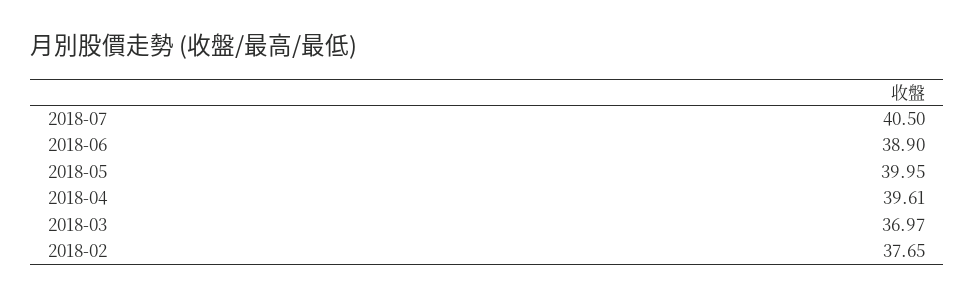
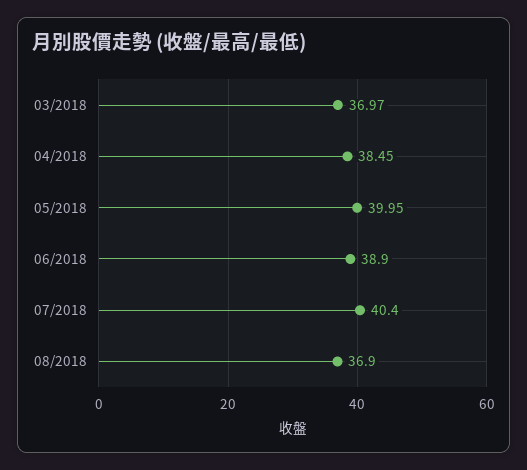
2018-07: 40.5 -> 40.4
2018-04: 39.61 -> 38.45
2018-02: 37.65 -> none
08/2018: none -> 36.9

